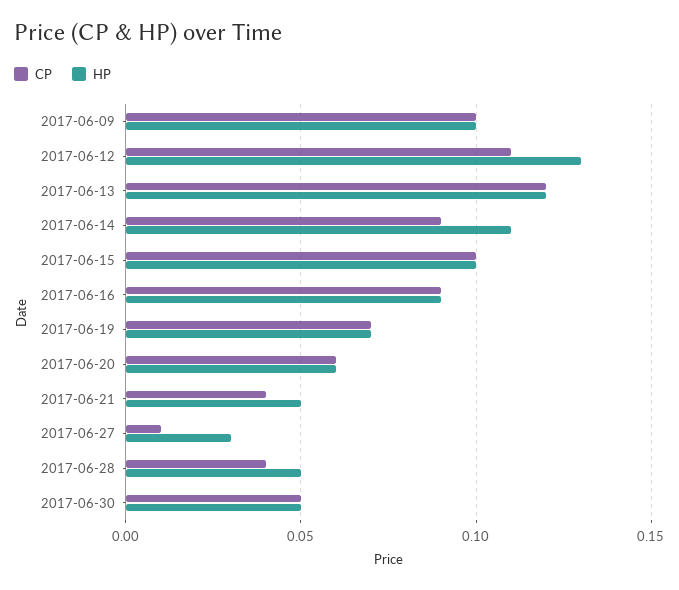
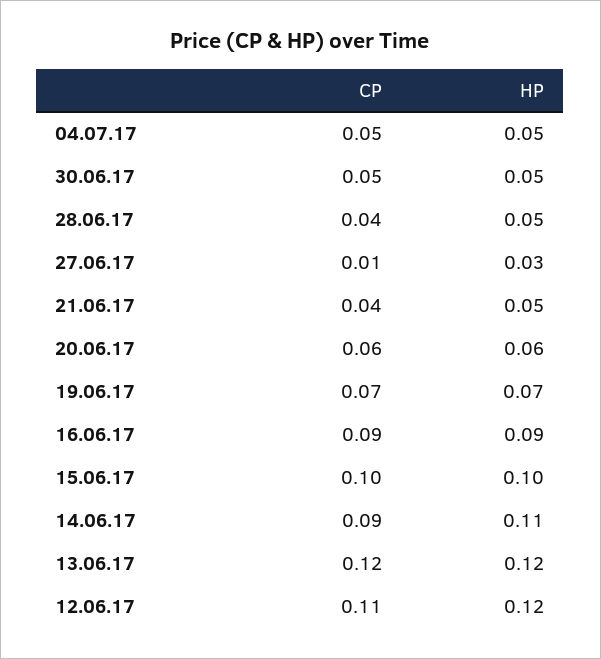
CP, 2017-06-09: 0.1 -> none
HP, 2017-06-09: 0.1 -> none
HP, 2017-06-12: 0.13 -> 0.12
CP, 04.07.17: none -> 0.05
HP, 04.07.17: none -> 0.05

